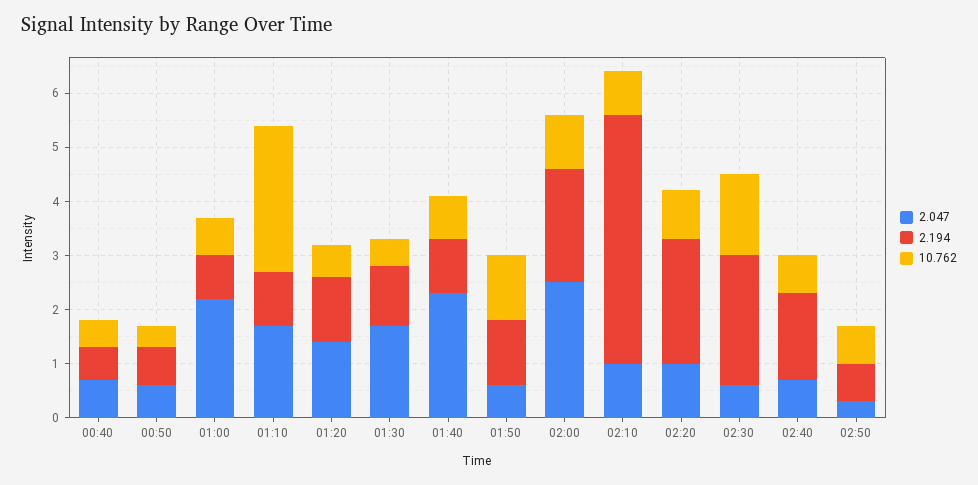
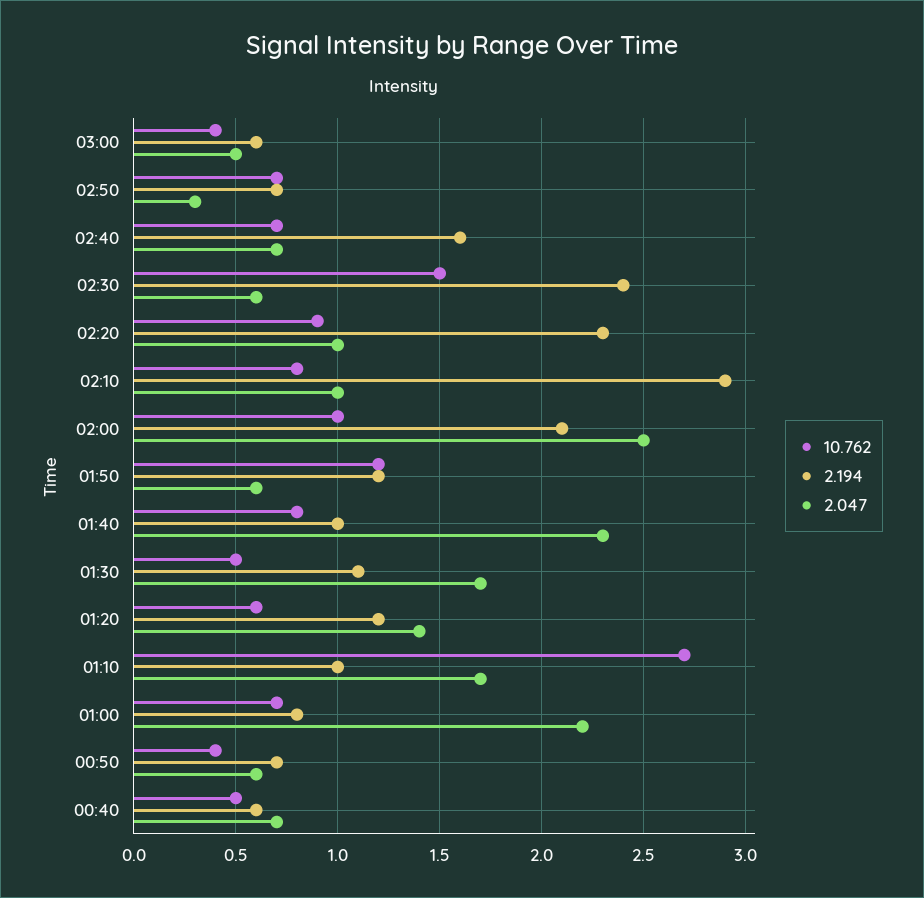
2.194, 02:10: 4.5 -> 2.9
10.762, 03:00: none -> 0.4
2.194, 03:00: none -> 0.6
2.047, 03:00: none -> 0.5

